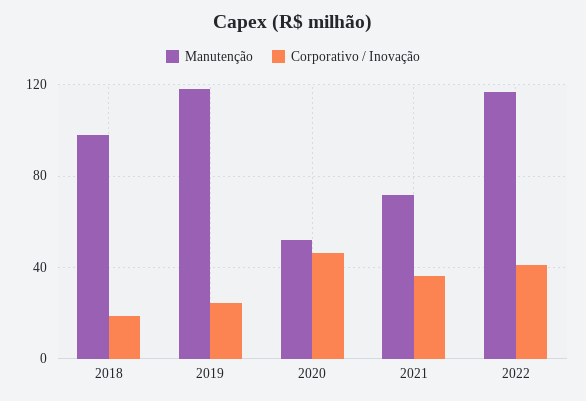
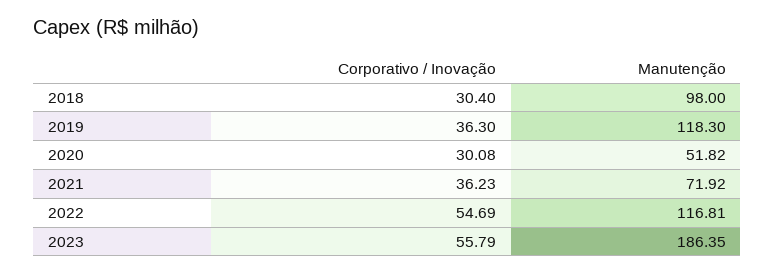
Corporativo / Inovação, 2018: 20 -> 30.4
Corporativo / Inovação, 2019: 25 -> 36.3
Corporativo / Inovação, 2020: 45 -> 30.08
Corporativo / Inovação, 2022: 40 -> 54.69
Corporativo / Inovação, 2023: none -> 55.79
Manutenção, 2023: none -> 186.35

